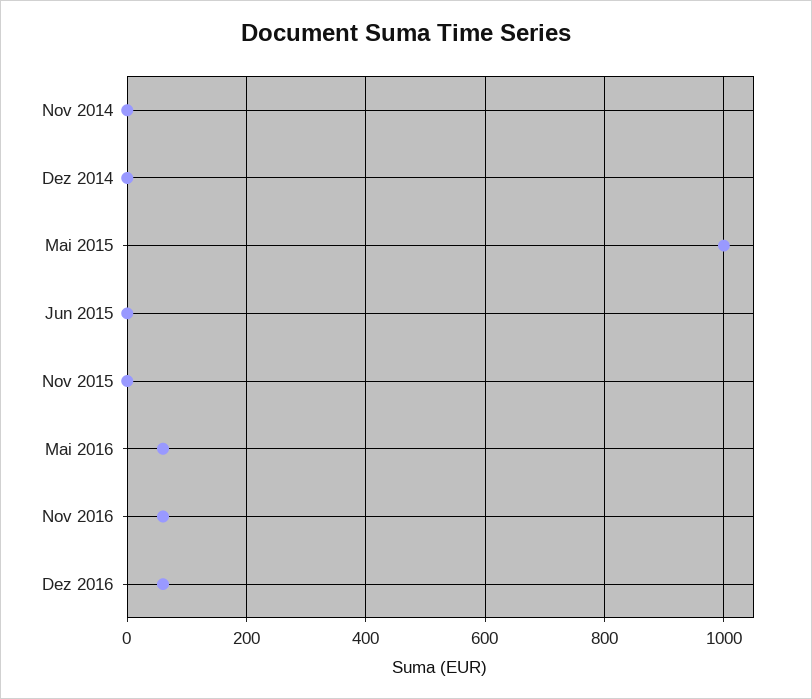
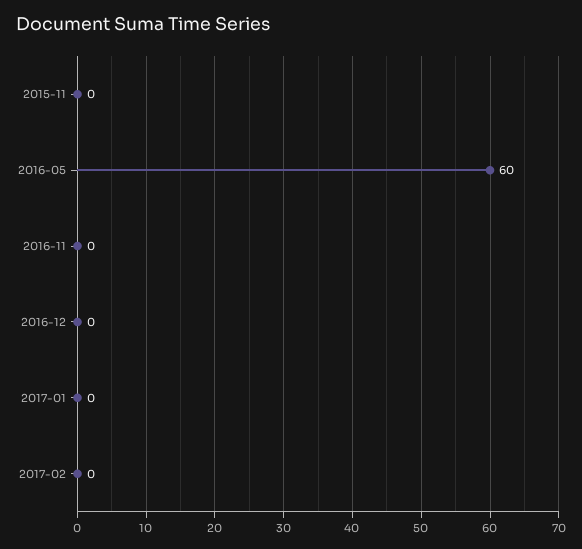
Nov 2014: 0 -> none
Dez 2014: 0 -> none
Mai 2015: 1000 -> none
Jun 2015: 0 -> none
Nov 2016: 60 -> 0
Dez 2016: 60 -> 0
2017-01: none -> 0
2017-02: none -> 0

